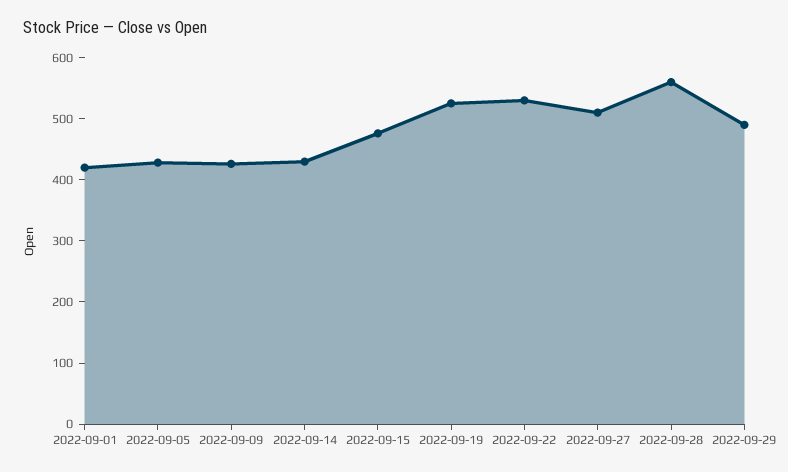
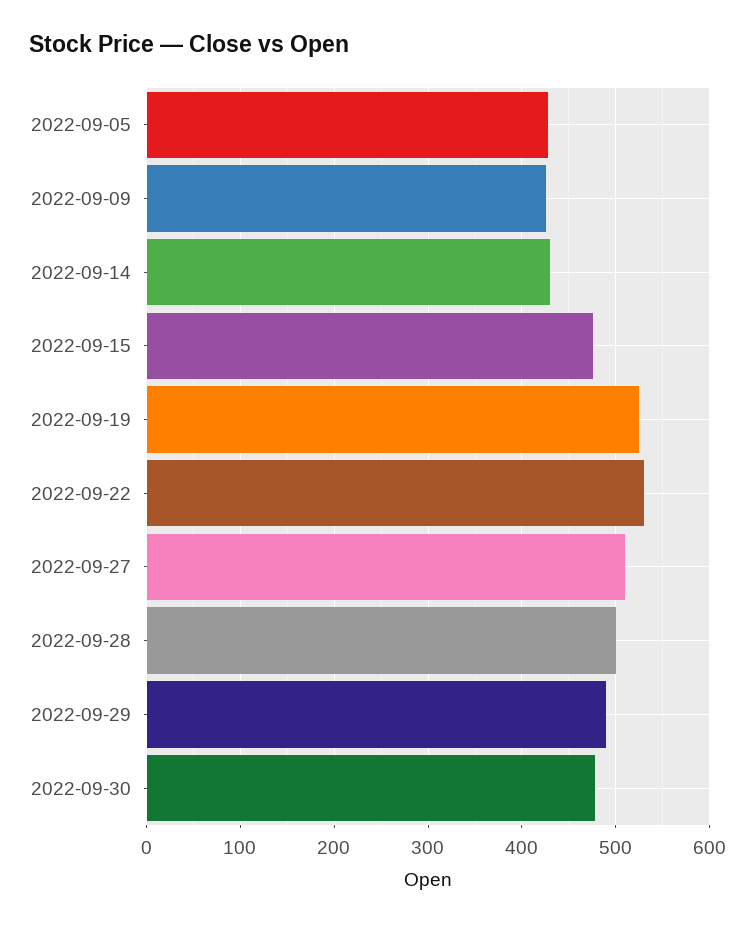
2022-09-01: 420 -> none
2022-09-28: 560 -> 500
2022-09-30: none -> 480

